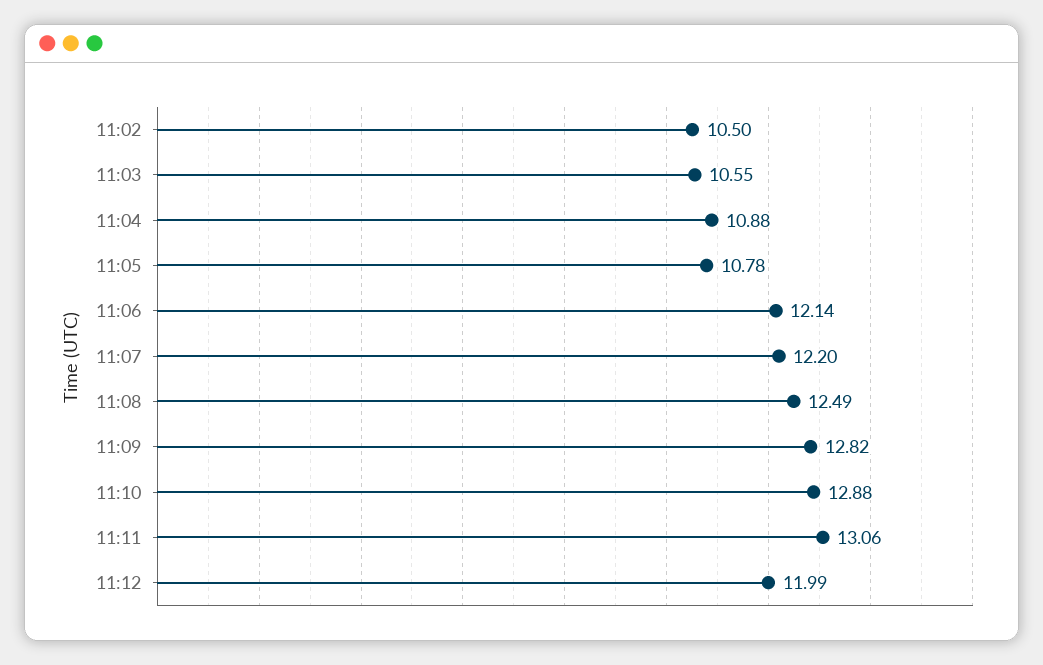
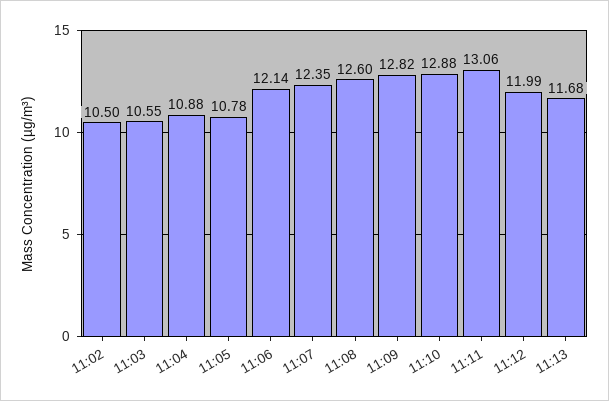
11:07: 12.2 -> 12.35
11:08: 12.49 -> 12.6
11:13: none -> 11.68

